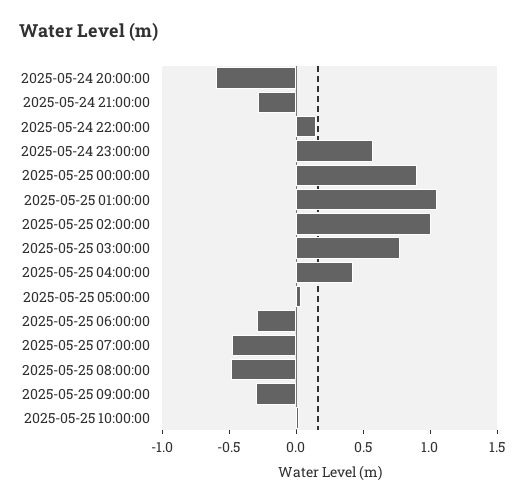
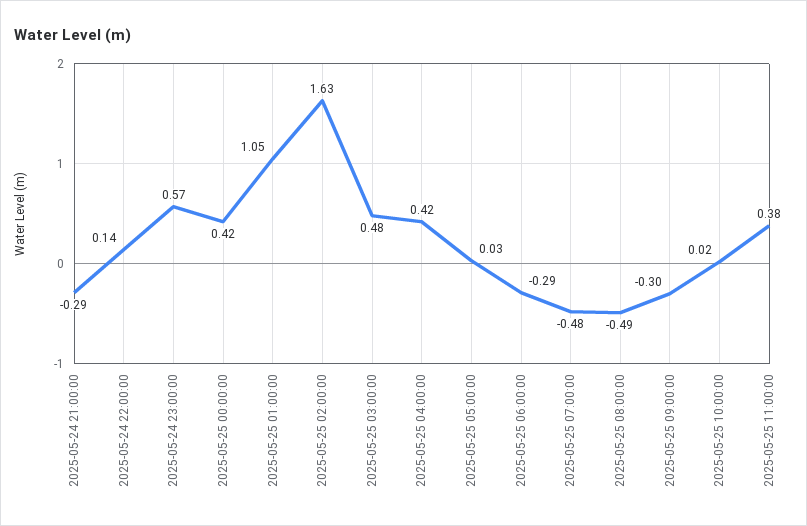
2025-05-24 20:00:00: -0.6 -> none
2025-05-25 00:00:00: 0.9 -> 0.42
2025-05-25 02:00:00: 1 -> 1.63
2025-05-25 03:00:00: 0.8 -> 0.48
2025-05-25 11:00:00: none -> 0.38

